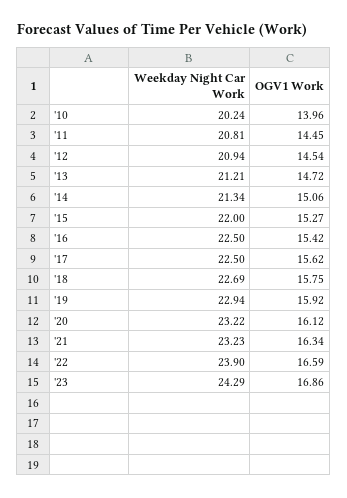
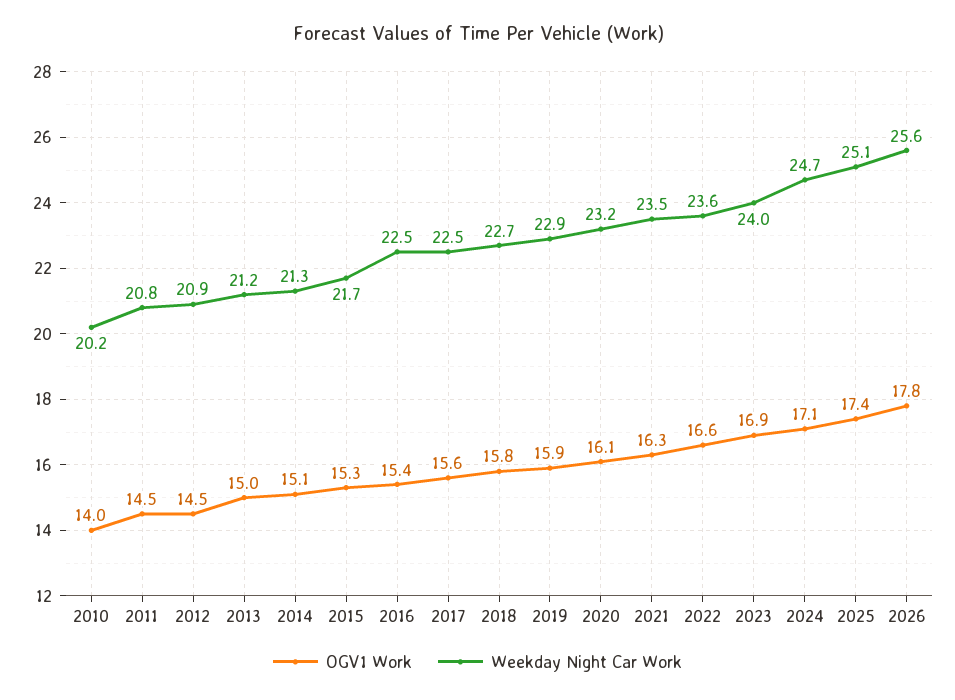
OGV1 Work, '13: 14.72 -> 15
Weekday Night Car Work, '15: 22 -> 21.7
Weekday Night Car Work, '21: 23.23 -> 23.5
Weekday Night Car Work, '22: 23.9 -> 23.6
Weekday Night Car Work, '23: 24.29 -> 24
OGV1 Work, 2024: none -> 17.1
Weekday Night Car Work, 2024: none -> 24.7
OGV1 Work, 2025: none -> 17.4
Weekday Night Car Work, 2025: none -> 25.1
OGV1 Work, 2026: none -> 17.8
Weekday Night Car Work, 2026: none -> 25.6

